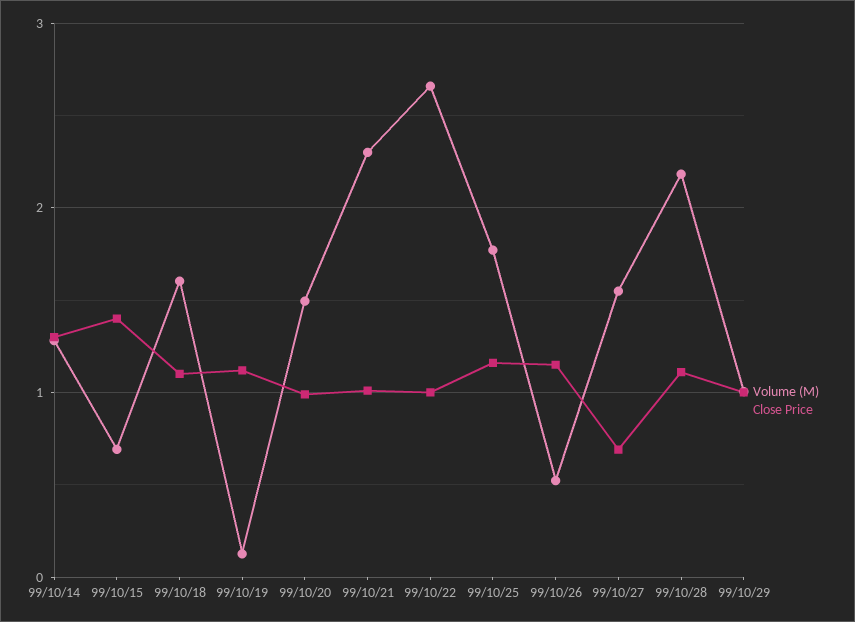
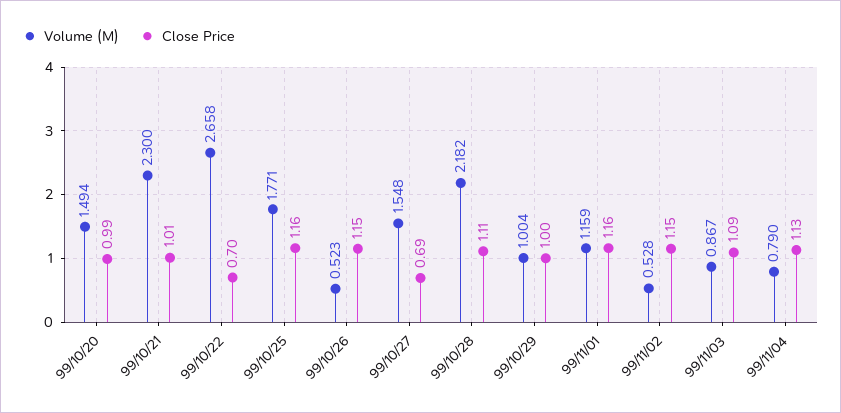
Volume (M), 99/10/14: 1.3 -> none
Close Price, 99/10/14: 1.3 -> none
Volume (M), 99/10/15: 0.7 -> none
Close Price, 99/10/15: 1.4 -> none
Volume (M), 99/10/18: 1.6 -> none
Close Price, 99/10/18: 1.1 -> none
Volume (M), 99/10/19: 0.1 -> none
Close Price, 99/10/19: 1.1 -> none
Close Price, 99/10/22: 1 -> 0.7
Volume (M), 99/11/01: none -> 1.159
Close Price, 99/11/01: none -> 1.16
Volume (M), 99/11/02: none -> 0.528
Close Price, 99/11/02: none -> 1.15
Volume (M), 99/11/03: none -> 0.867
Close Price, 99/11/03: none -> 1.09
Volume (M), 99/11/04: none -> 0.79
Close Price, 99/11/04: none -> 1.13

